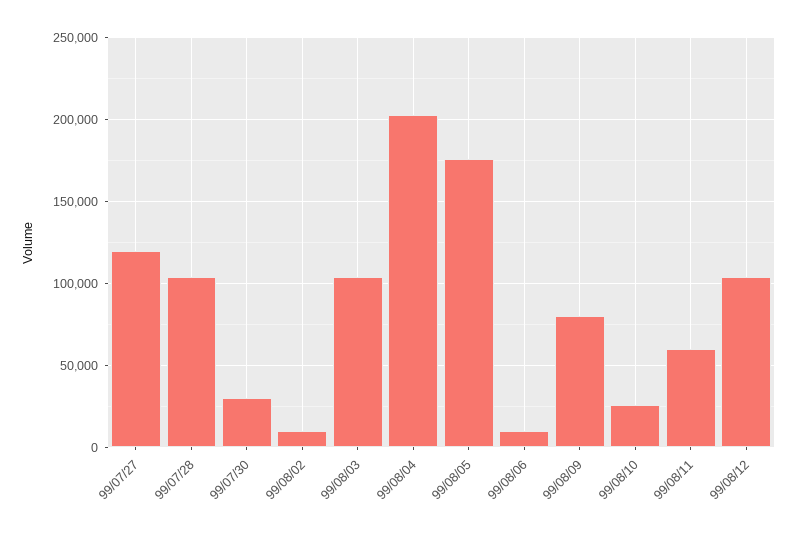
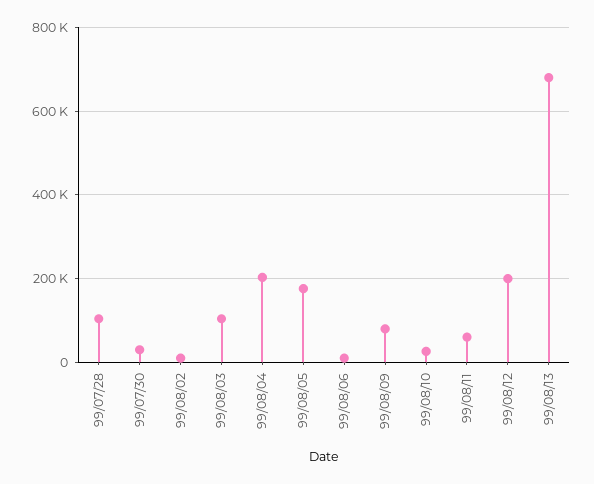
99/07/27: 120000 -> none
99/08/12: 105000 -> 200000
99/08/13: none -> 680000

